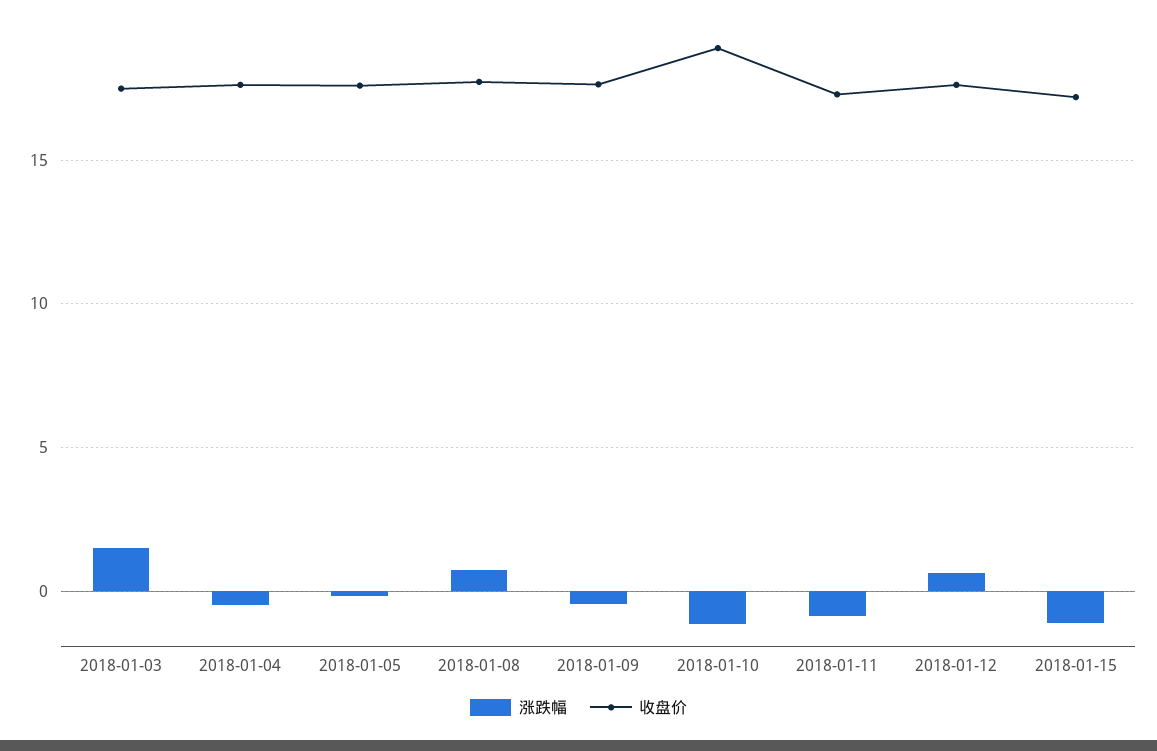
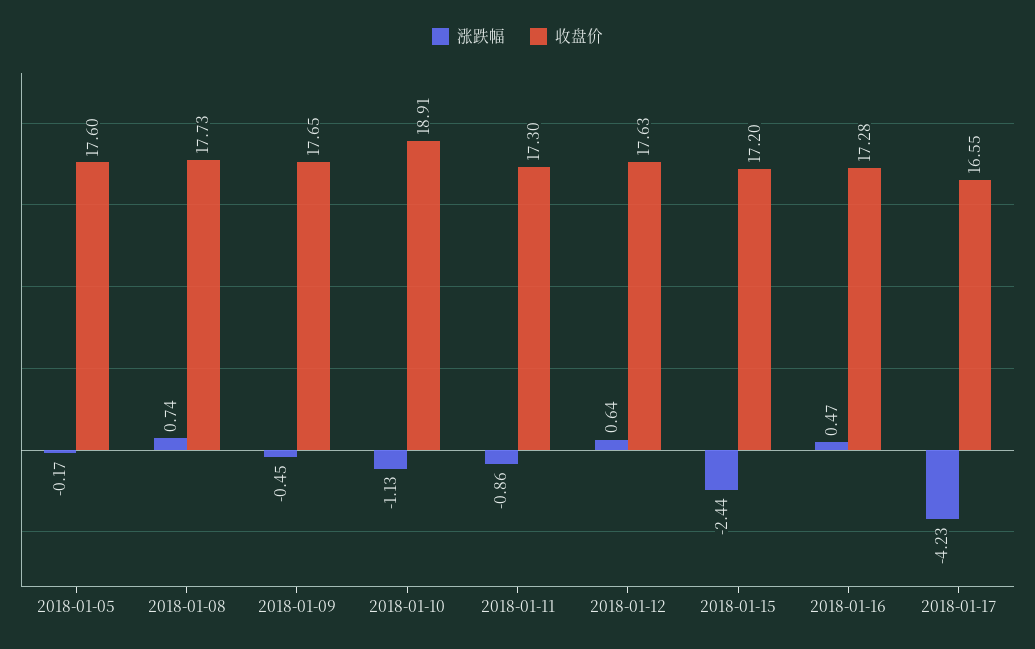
涨跌幅, 2018-01-03: 1.5 -> none
收盘价, 2018-01-03: 17.5 -> none
涨跌幅, 2018-01-04: -0.5 -> none
收盘价, 2018-01-04: 17.5 -> none
涨跌幅, 2018-01-15: -1 -> -2.44
涨跌幅, 2018-01-16: none -> 0.47
收盘价, 2018-01-16: none -> 17.28
涨跌幅, 2018-01-17: none -> -4.23
收盘价, 2018-01-17: none -> 16.55

